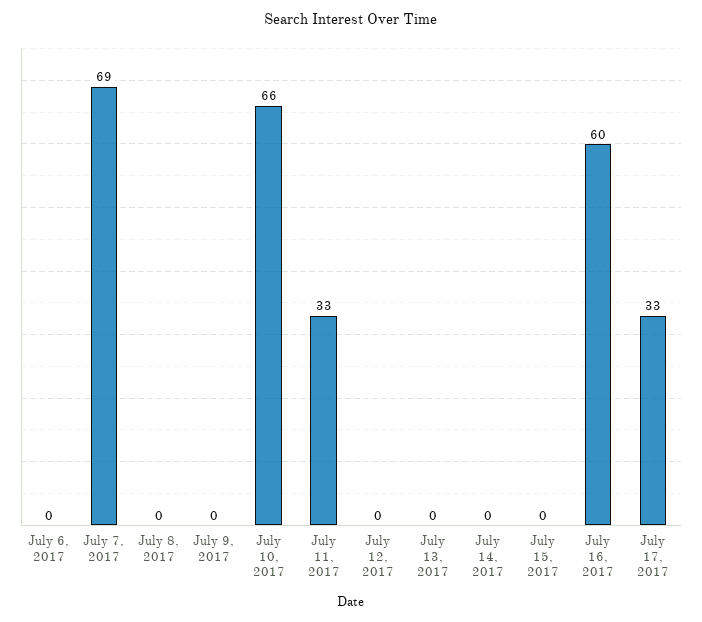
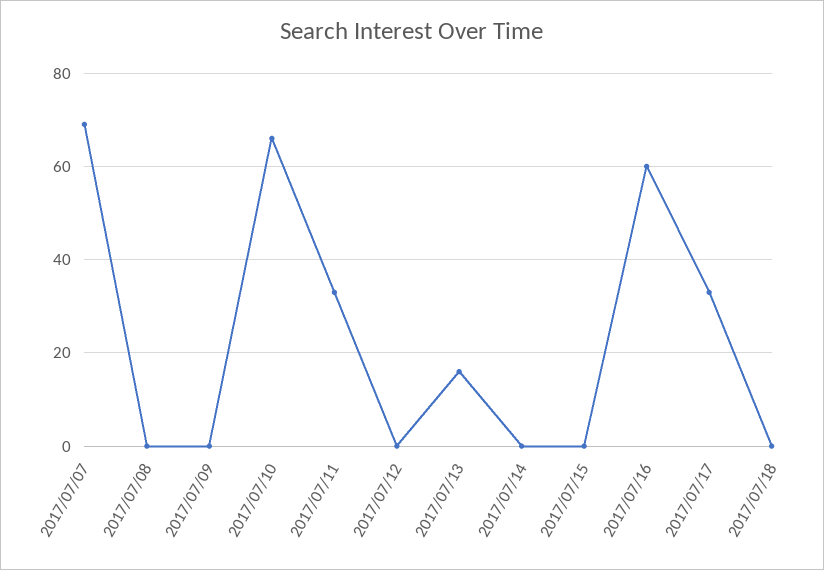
July 6, 2017: 0 -> none
July 13, 2017: 0 -> 15
2017/07/18: none -> 0

